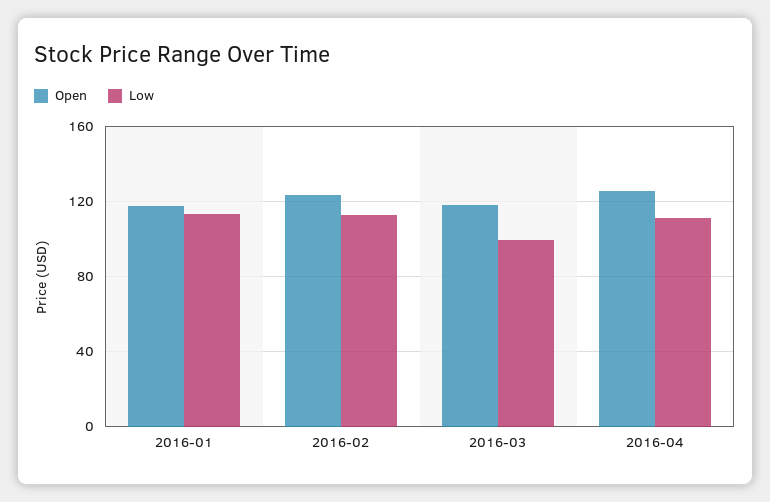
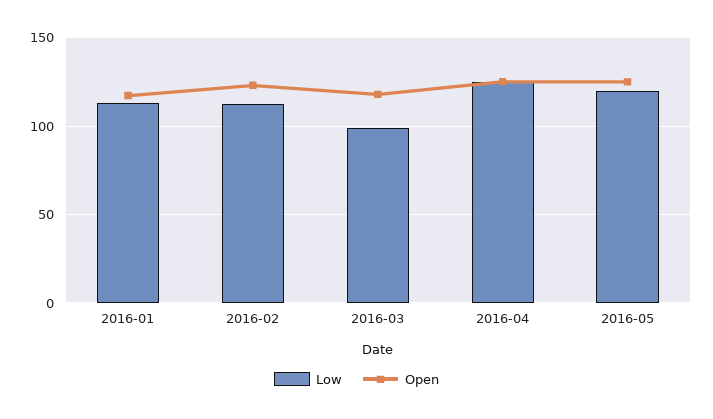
Low, 2016-04: 110 -> 125
Low, 2016-05: none -> 120
Open, 2016-05: none -> 125

